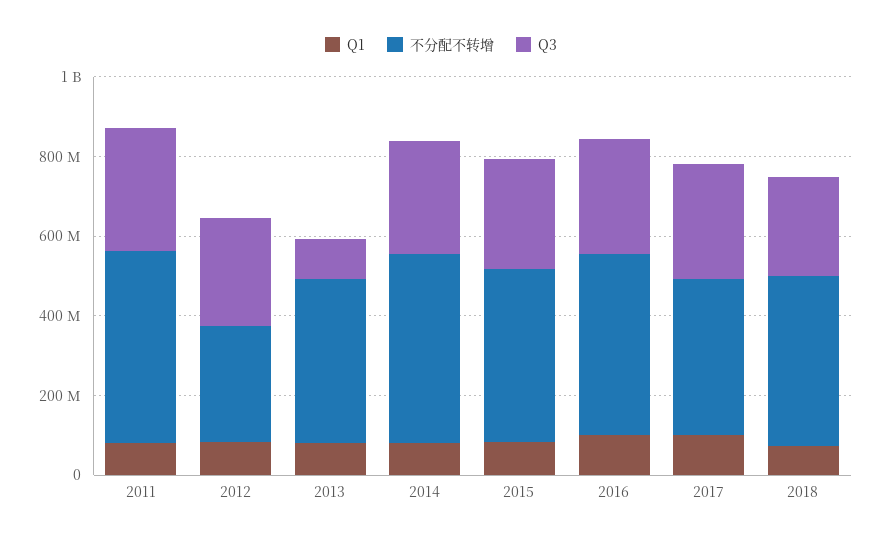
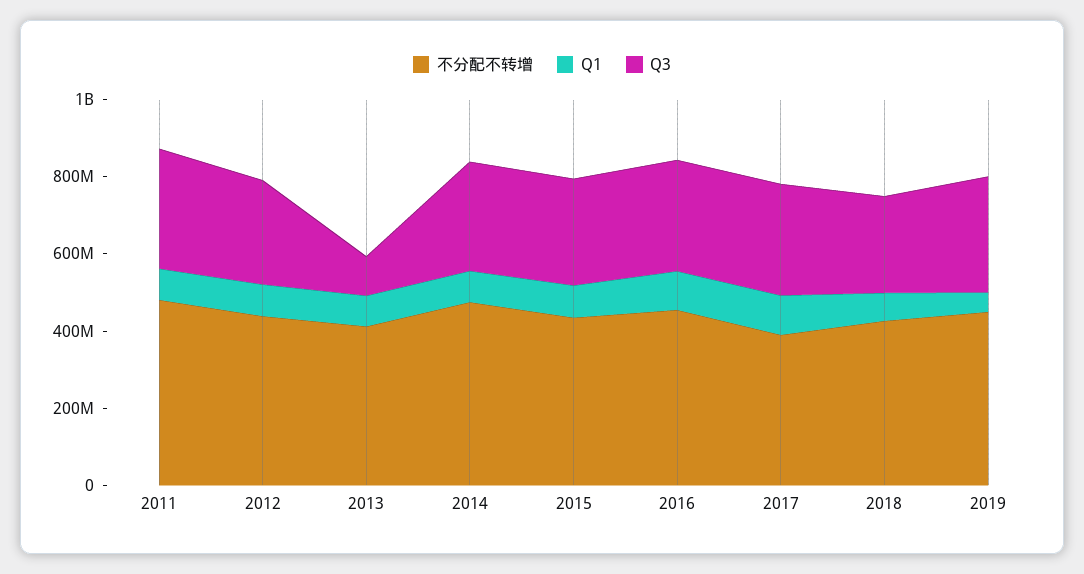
不分配不转增, 2012: 300000000 -> 450000000
不分配不转增, 2019: none -> 450000000
Q1, 2019: none -> 50000000
Q3, 2019: none -> 300000000

